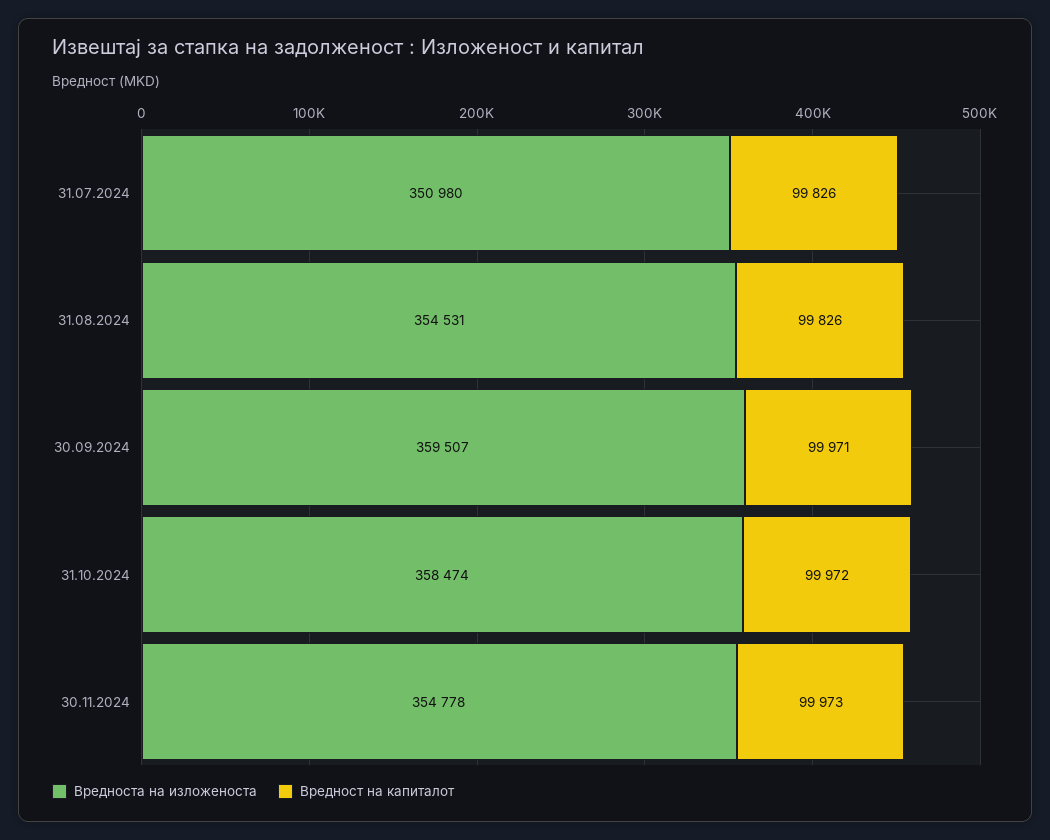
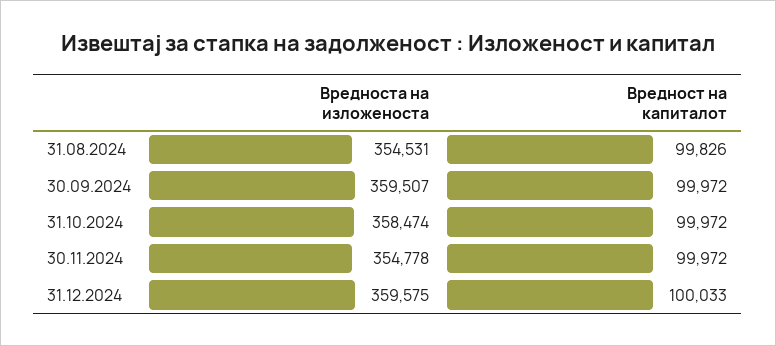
Вредноста на изложеноста, 31.07.2024: 350980 -> none
Вредност на капиталот, 31.07.2024: 99826 -> none
Вредност на капиталот, 30.09.2024: 99971 -> 99972
Вредност на капиталот, 30.11.2024: 99973 -> 99972
Вредноста на изложеноста, 31.12.2024: none -> 359575
Вредност на капиталот, 31.12.2024: none -> 100033

